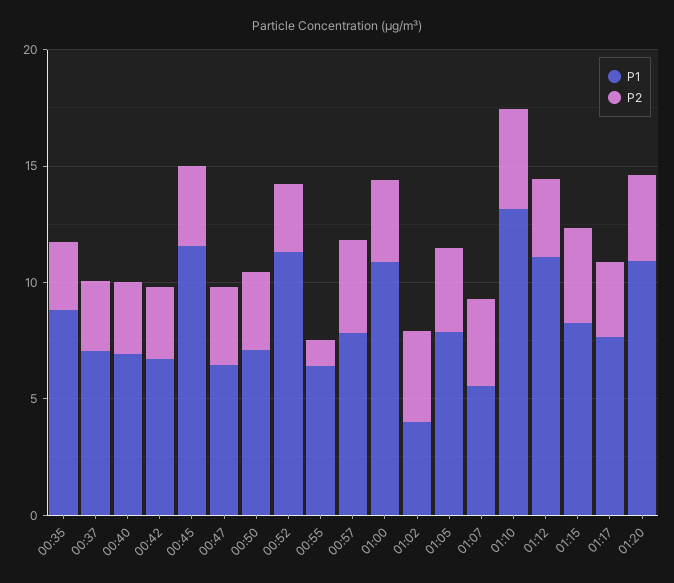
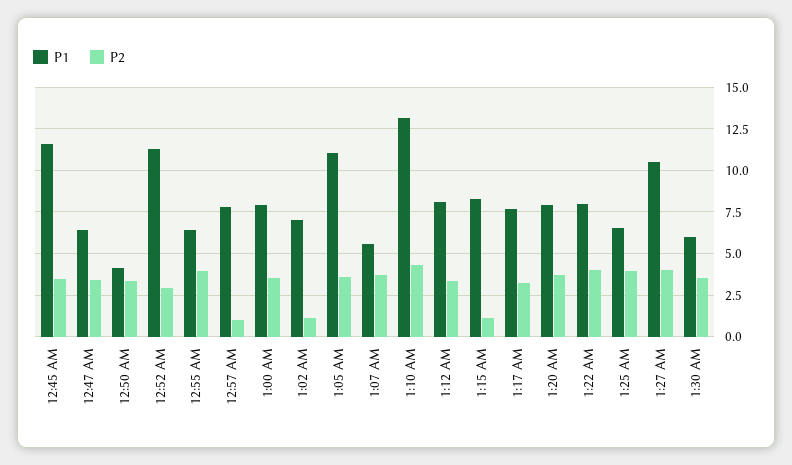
P1, 00:35: 9 -> none
P2, 00:35: 3 -> none
P1, 00:37: 7 -> none
P2, 00:37: 3 -> none
P1, 00:40: 7 -> none
P2, 00:40: 3 -> none
P1, 00:42: 7 -> none
P2, 00:42: 3 -> none
P1, 00:50: 7 -> 4
P2, 00:55: 1 -> 4
P2, 00:57: 4 -> 1
P1, 01:00: 11 -> 8
P1, 01:02: 4 -> 7
P2, 01:02: 4 -> 1
P1, 01:05: 8 -> 11
P1, 01:12: 11 -> 8
P2, 01:15: 4 -> 1
P1, 01:20: 11 -> 8
P1, 1:22 AM: none -> 8
P2, 1:22 AM: none -> 4
P1, 1:25 AM: none -> 6.5
P2, 1:25 AM: none -> 4
P1, 1:27 AM: none -> 10.5
P2, 1:27 AM: none -> 4
P1, 1:30 AM: none -> 6
P2, 1:30 AM: none -> 3.5

